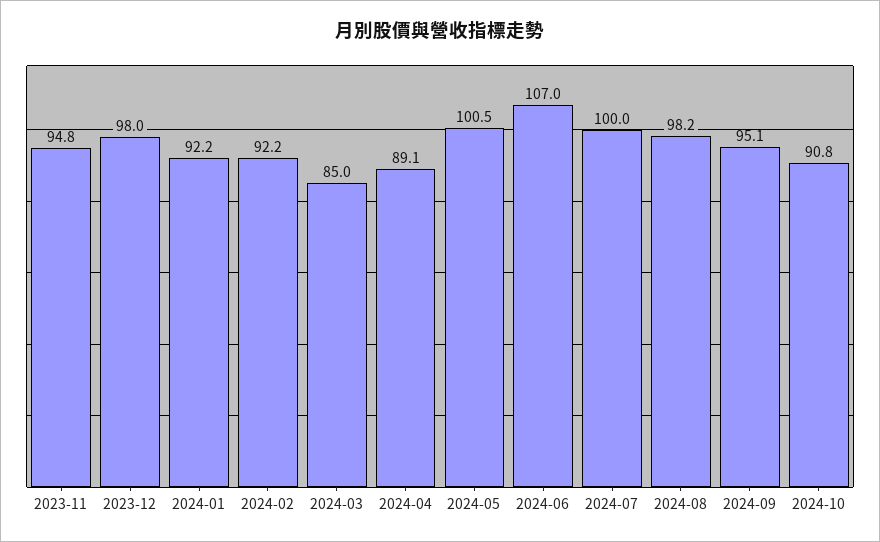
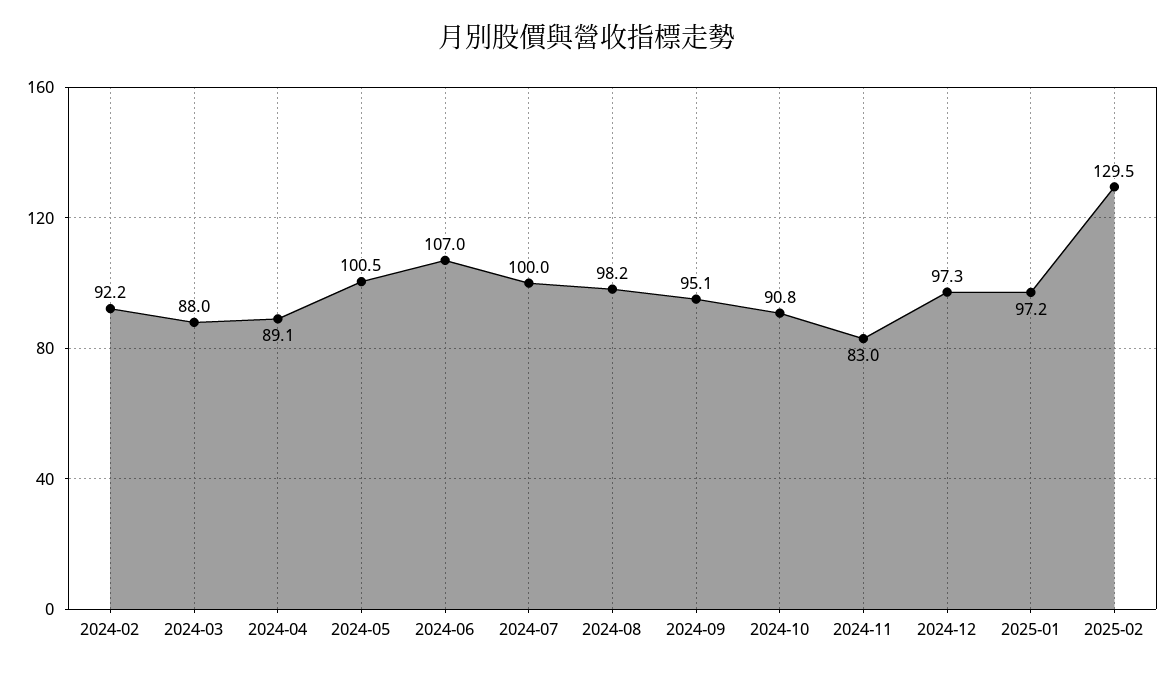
2023-11: 94.8 -> none
2023-12: 98 -> none
2024-01: 92.2 -> none
2024-03: 85 -> 88
2024-11: none -> 83
2024-12: none -> 97.3
2025-01: none -> 97.2
2025-02: none -> 129.5

